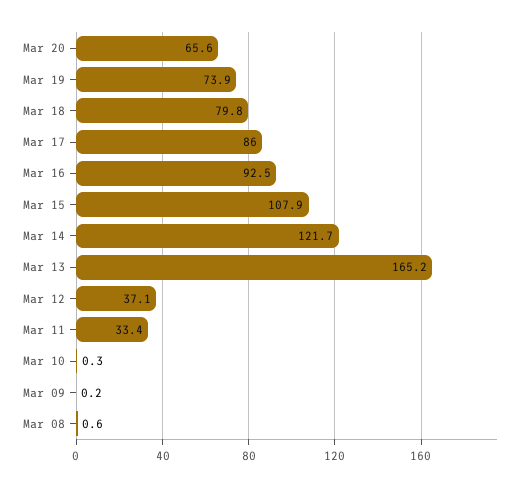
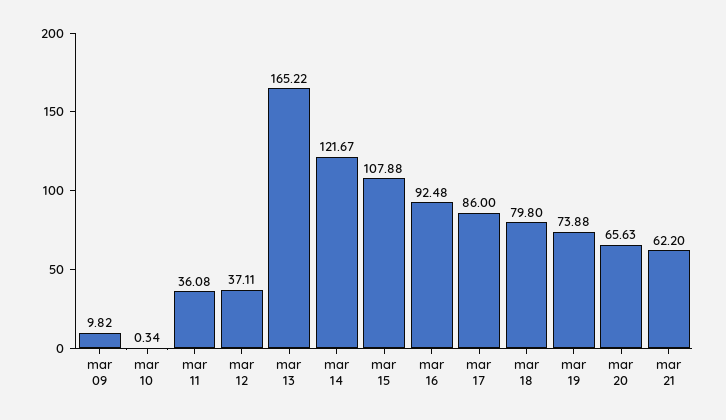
Mar 11: 33.4 -> 36.08
Mar 09: 0.2 -> 9.82
Mar 08: 0.6 -> none
mar 21: none -> 62.2

